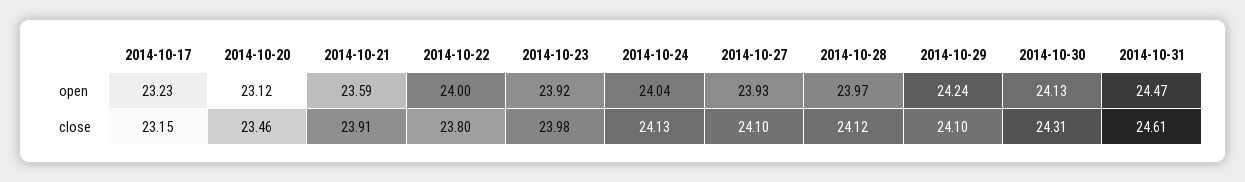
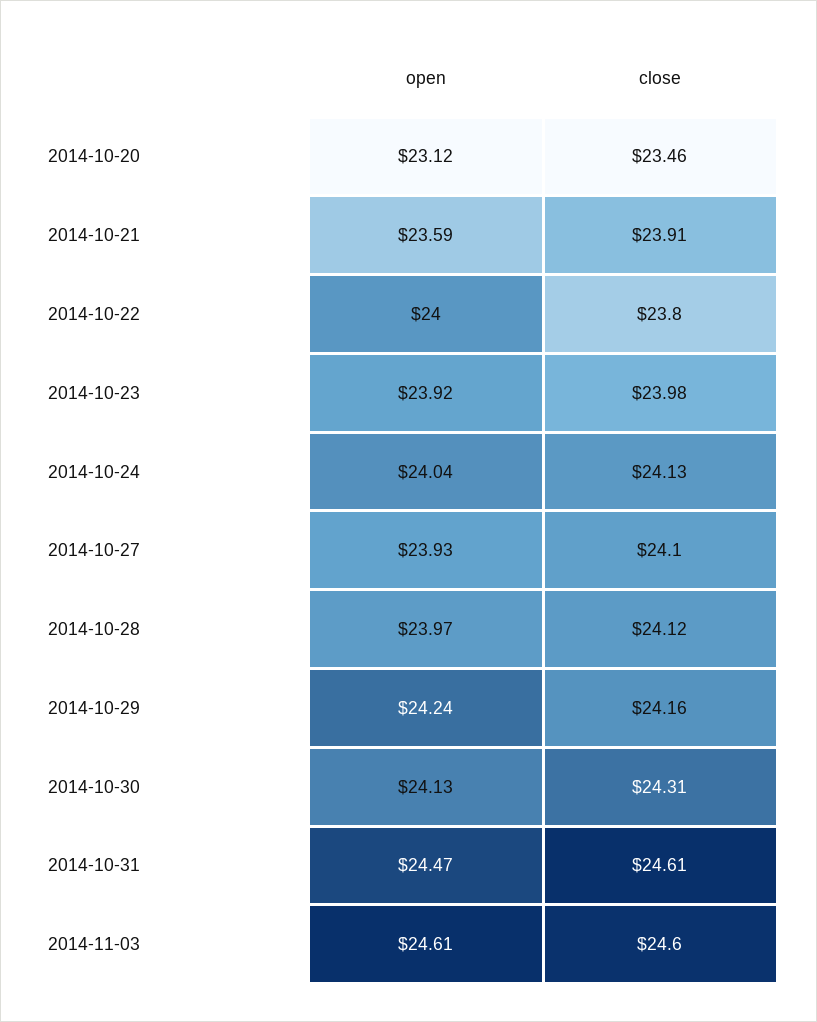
2014-10-17, open: 23.23 -> none
2014-10-17, close: 23.15 -> none
2014-10-29, close: 24.1 -> 24.16
2014-11-03, open: none -> 24.61
2014-11-03, close: none -> 24.6

